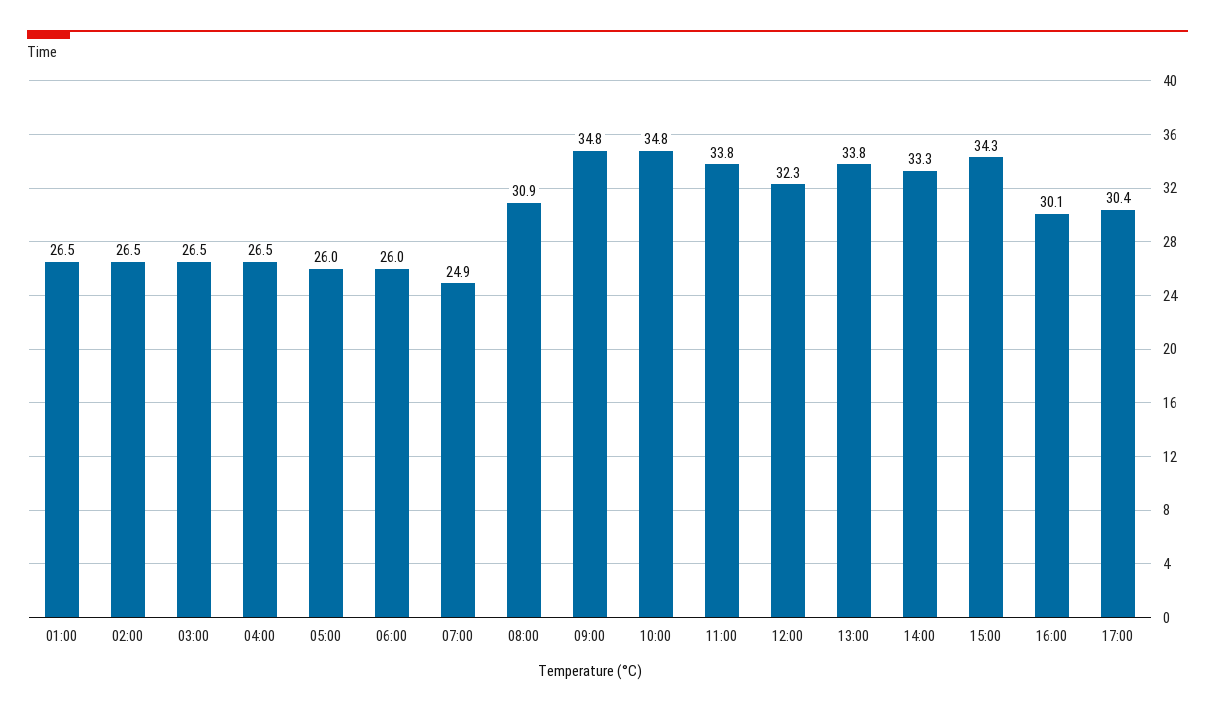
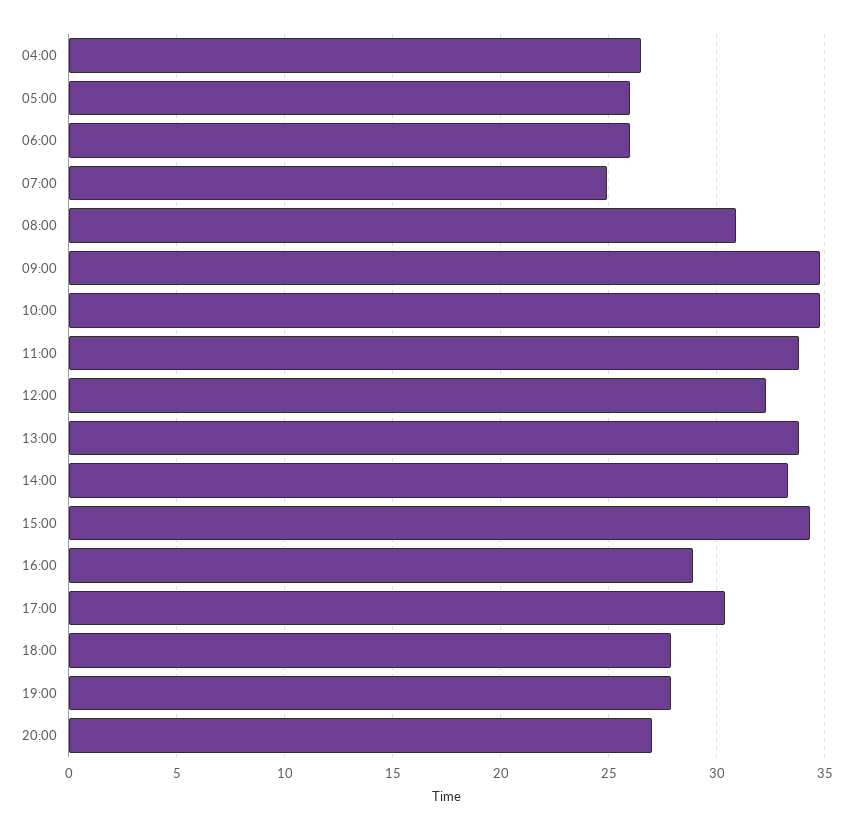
01:00: 26.5 -> none
02:00: 26.5 -> none
03:00: 26.5 -> none
16:00: 30.1 -> 29
18:00: none -> 28
19:00: none -> 28
20:00: none -> 27

